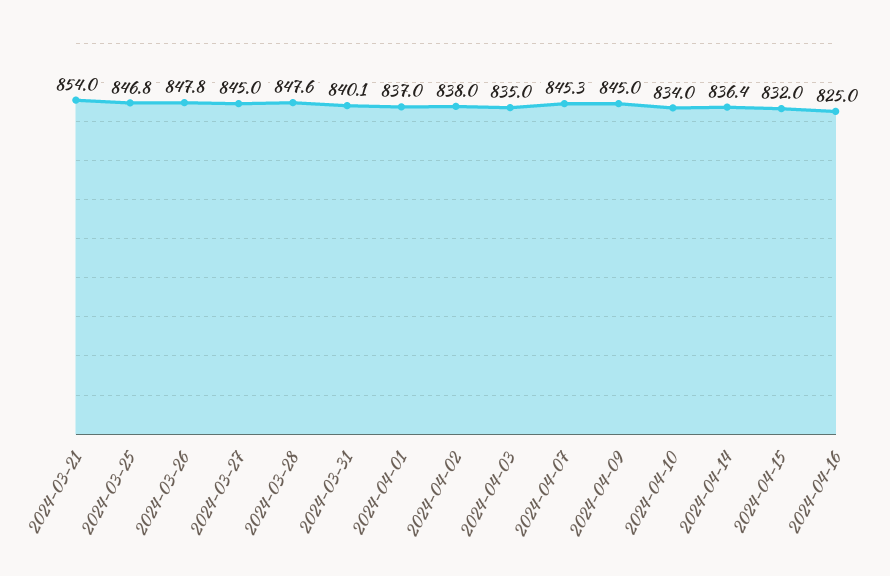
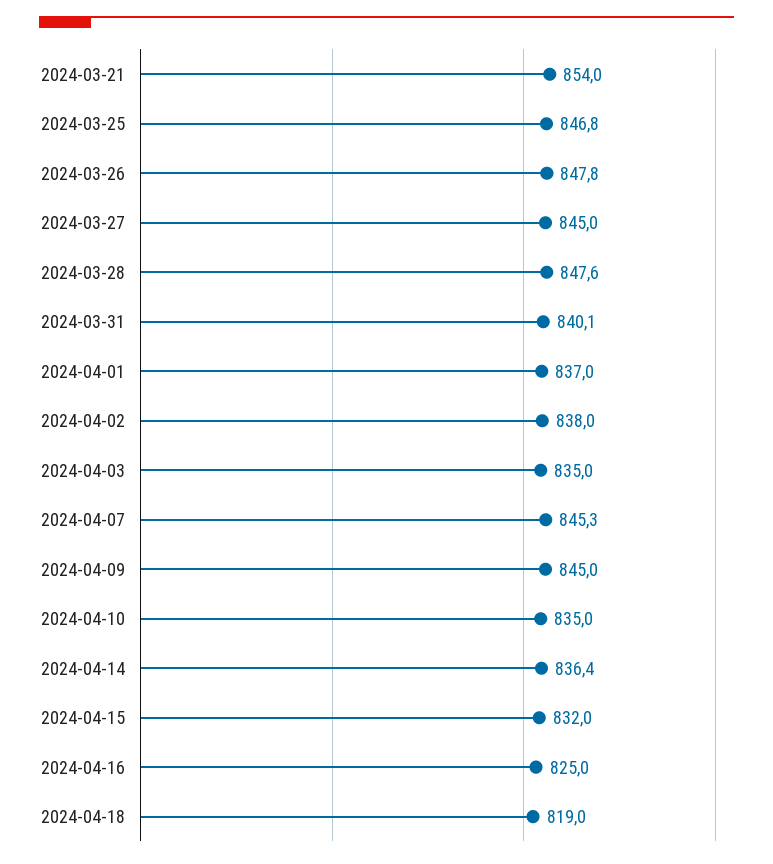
2024-04-10: 834 -> 835
2024-04-18: none -> 819

